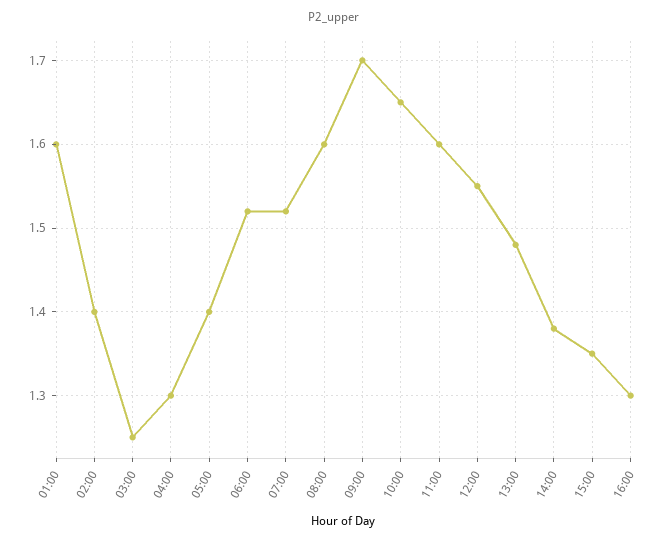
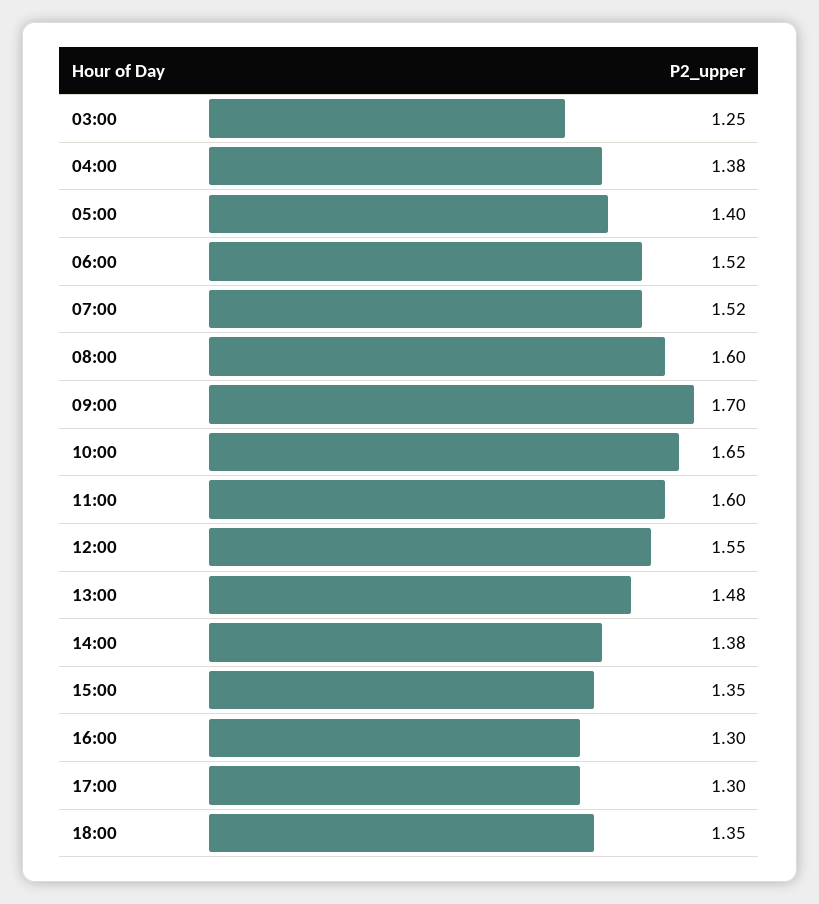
01:00: 1.6 -> none
02:00: 1.4 -> none
04:00: 1.3 -> 1.38
17:00: none -> 1.3
18:00: none -> 1.35

